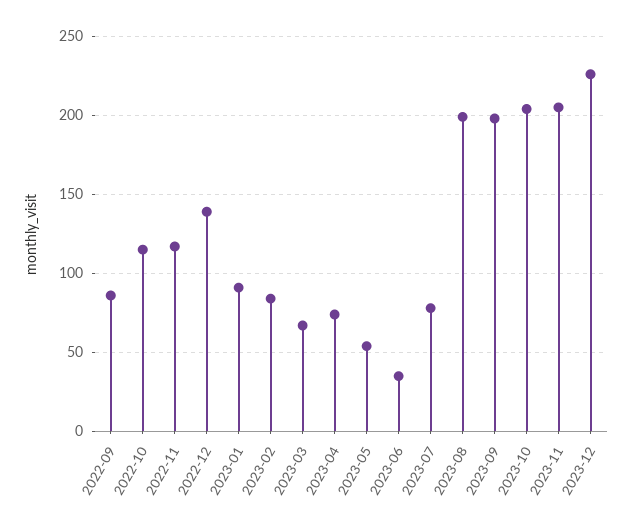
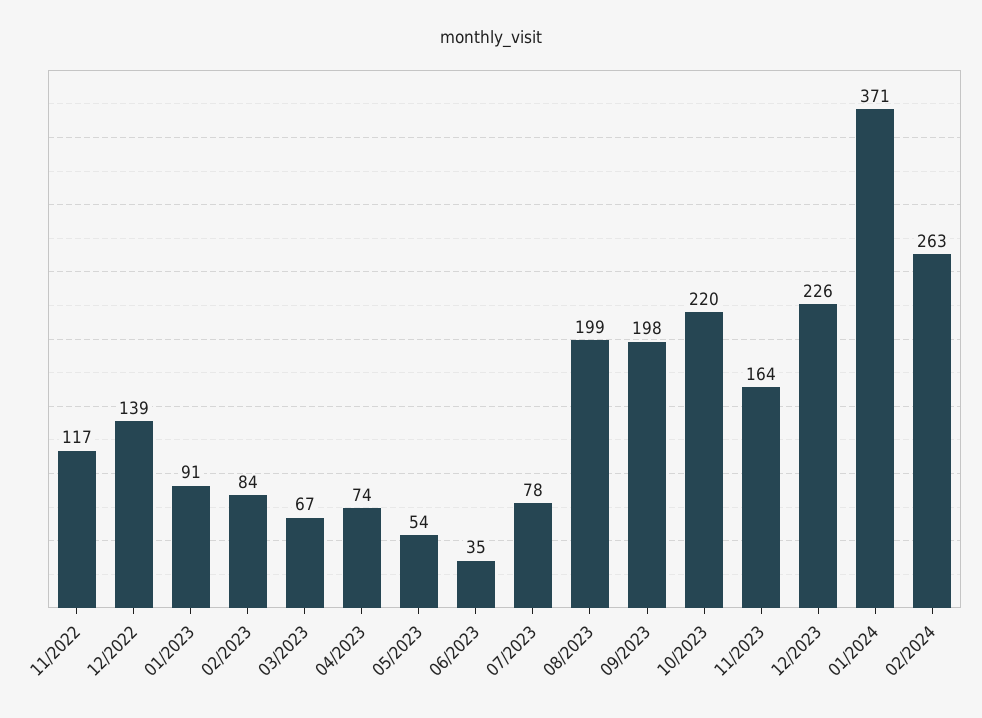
2022-09: 85 -> none
2022-10: 115 -> none
2023-10: 205 -> 220
2023-11: 205 -> 164
01/2024: none -> 371
02/2024: none -> 263

